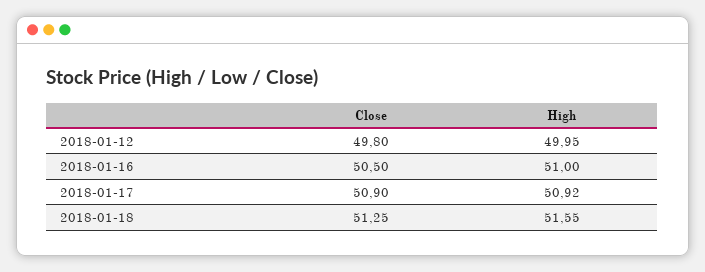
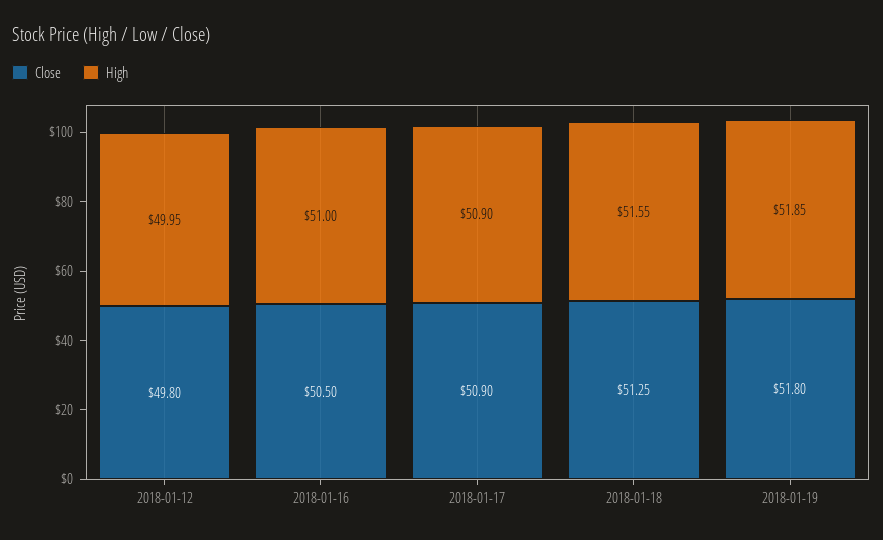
High, 2018-01-17: 50.92 -> 50.9
Close, 2018-01-19: none -> 51.8
High, 2018-01-19: none -> 51.85

